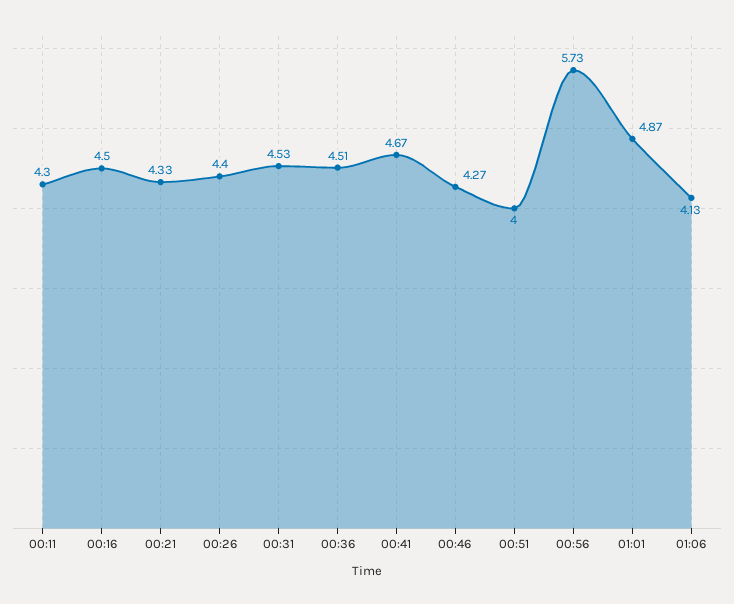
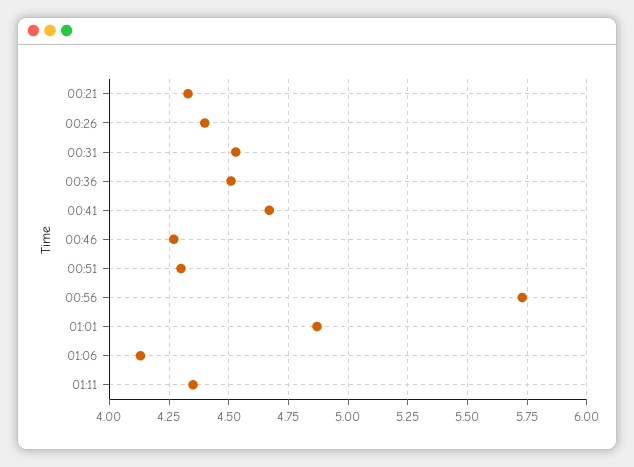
00:11: 4.3 -> none
00:16: 4.5 -> none
00:51: 4 -> 4.3
01:11: none -> 4.35

